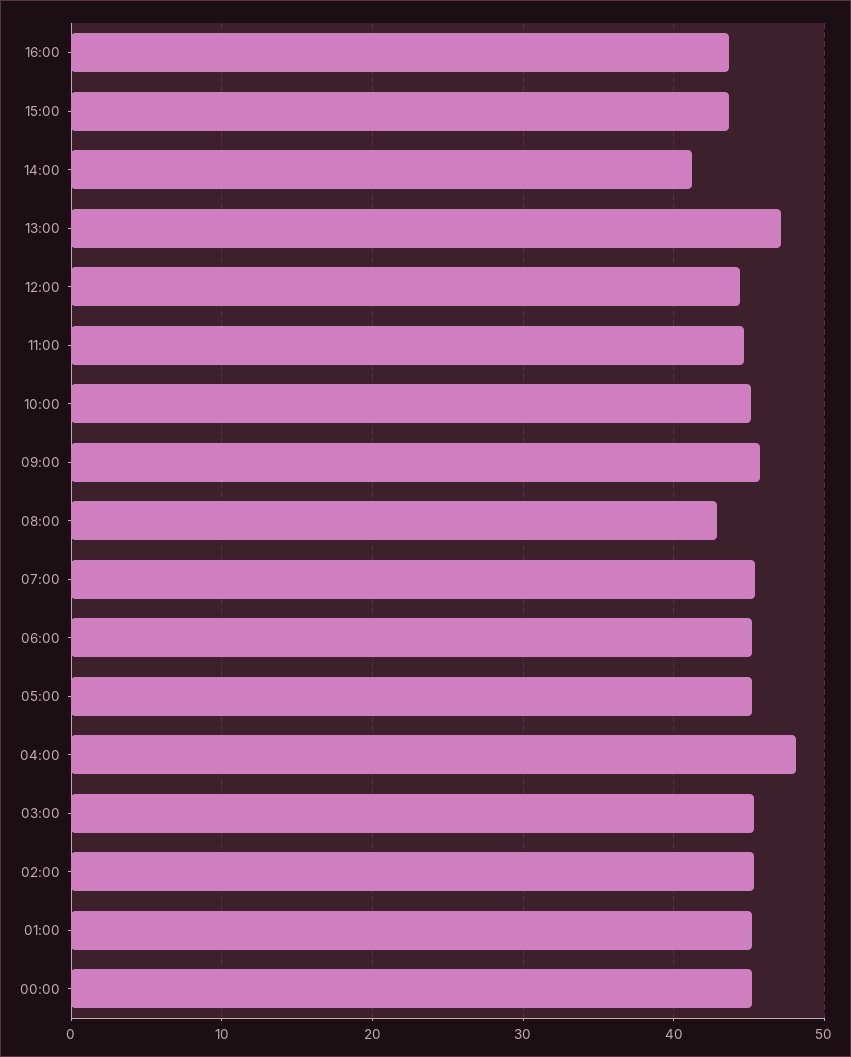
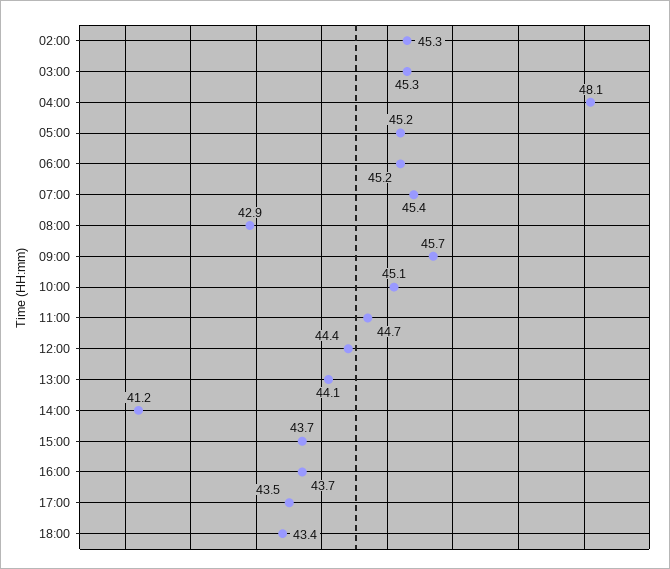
13:00: 47 -> 44.1
01:00: 45 -> none
00:00: 45 -> none
17:00: none -> 43.5
18:00: none -> 43.4

